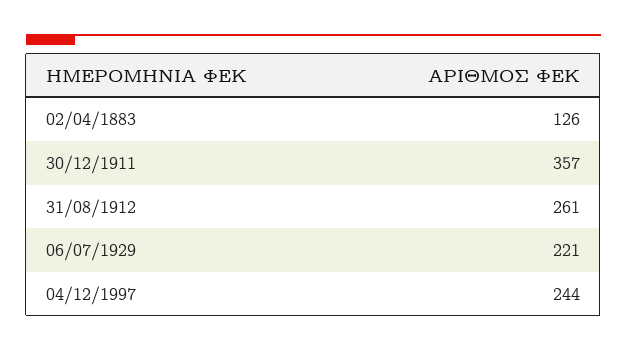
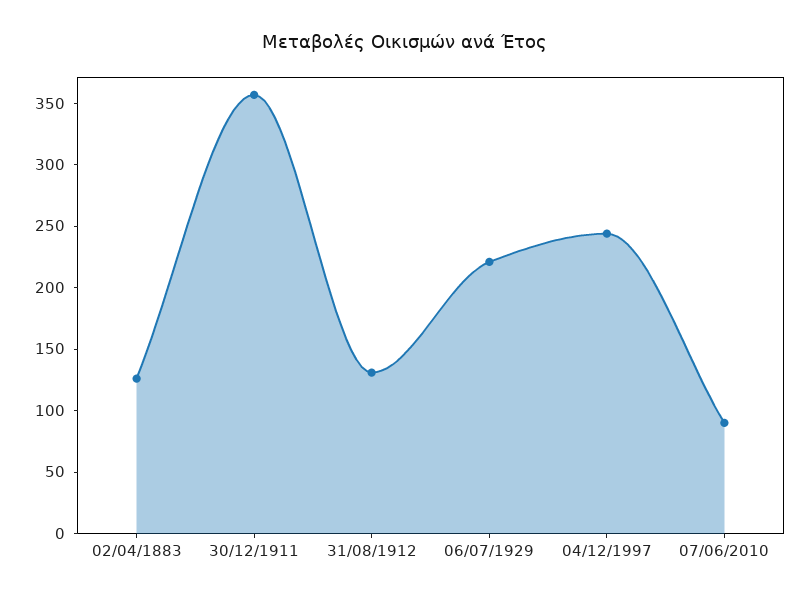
31/08/1912: 261 -> 130
07/06/2010: none -> 90

